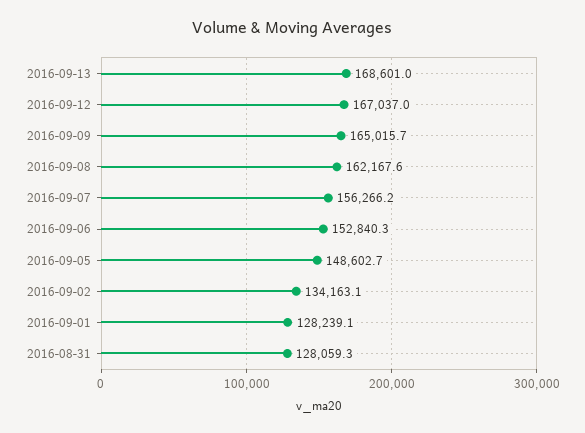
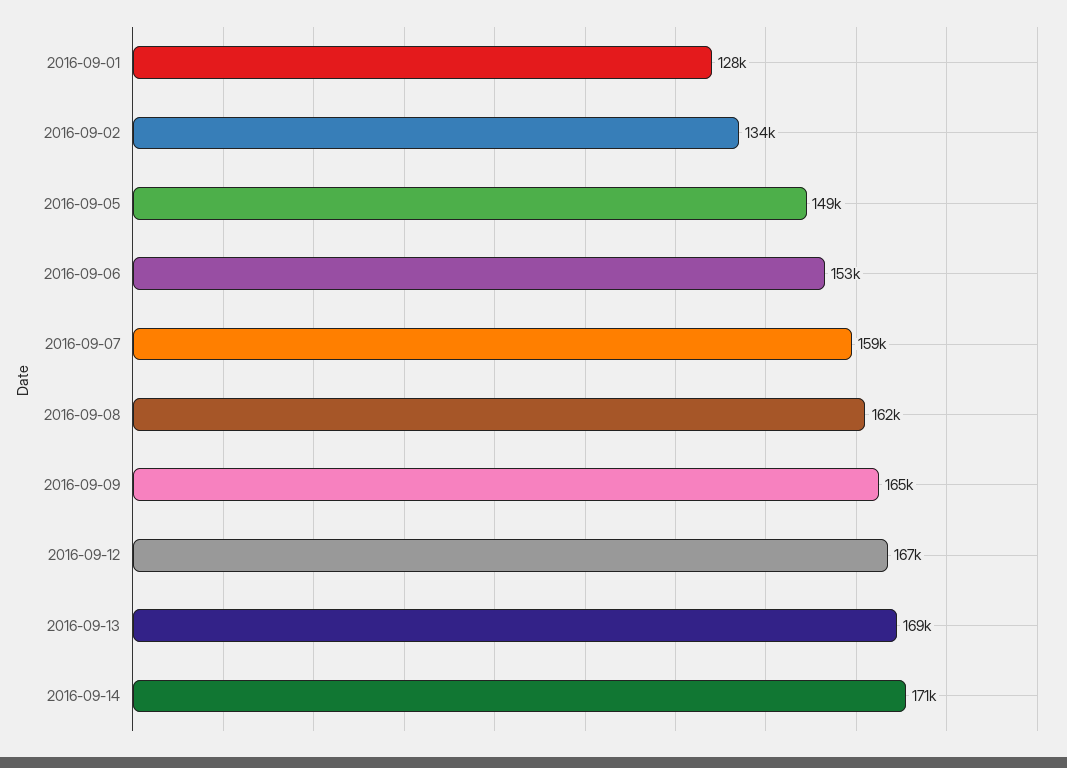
2016-09-07: 156266.2 -> 159000
2016-08-31: 128059.3 -> none
2016-09-14: none -> 171000

